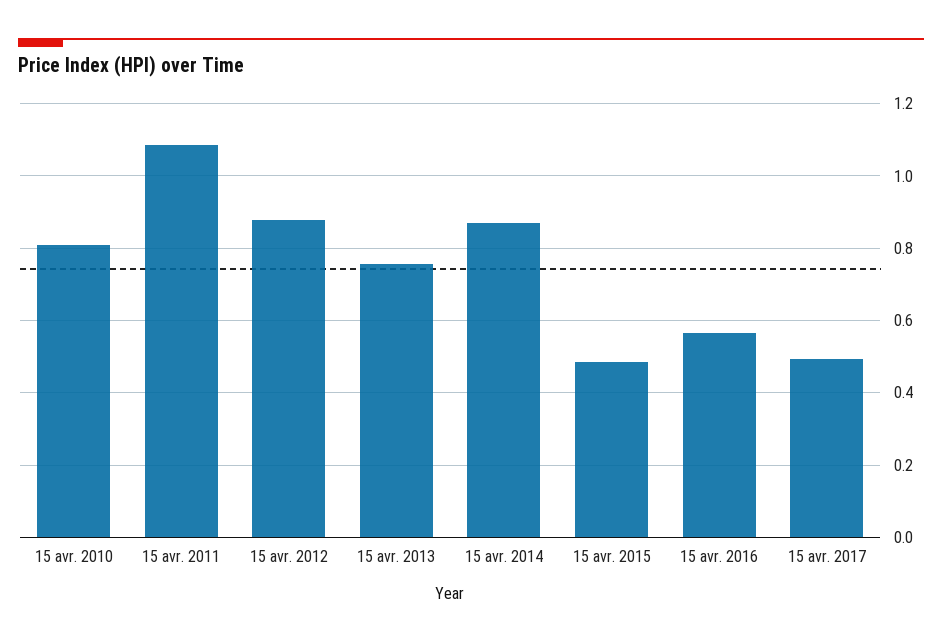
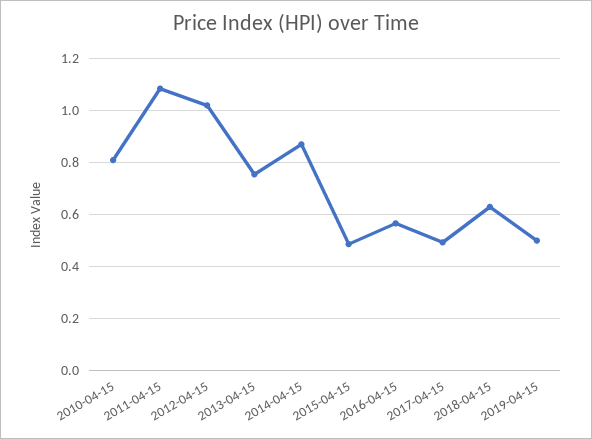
15 avr. 2012: 0.88 -> 1.025
2018-04-15: none -> 0.625
2019-04-15: none -> 0.5

